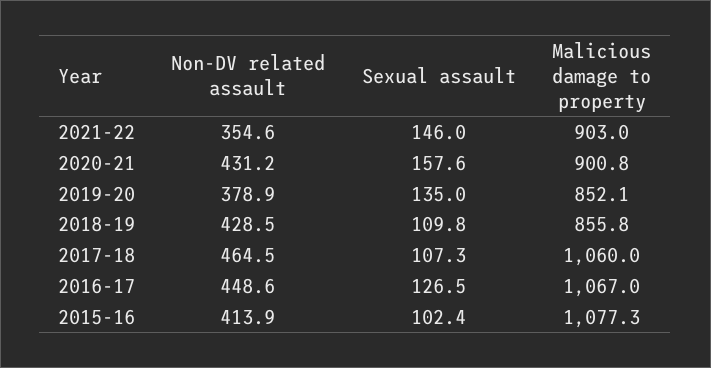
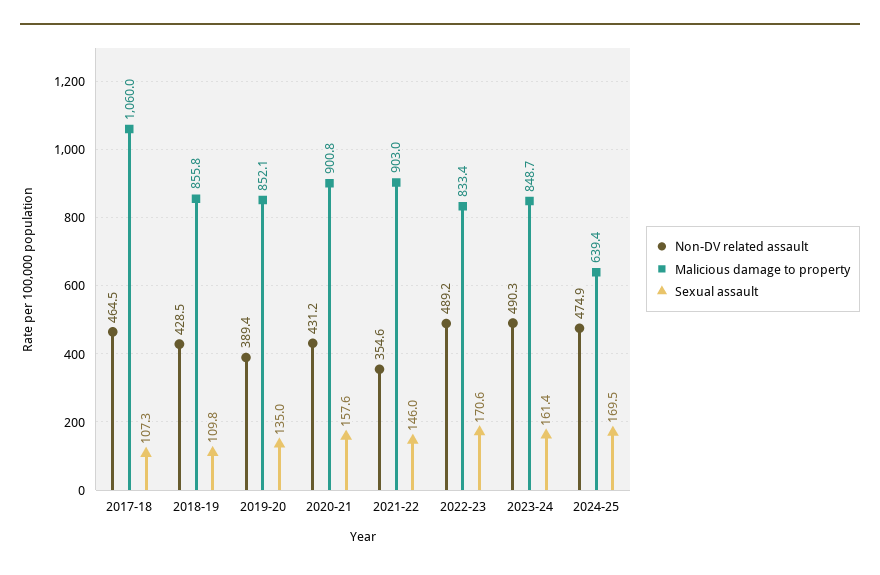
Non-DV related assault, 2019-20: 378.9 -> 389.4
Non-DV related assault, 2016-17: 448.6 -> none
Sexual assault, 2016-17: 126.5 -> none
Malicious damage to property, 2016-17: 1067 -> none
Non-DV related assault, 2015-16: 413.9 -> none
Sexual assault, 2015-16: 102.4 -> none
Malicious damage to property, 2015-16: 1077.3 -> none
Non-DV related assault, 2022-23: none -> 489.2
Malicious damage to property, 2022-23: none -> 833.4
Sexual assault, 2022-23: none -> 170.6
Non-DV related assault, 2023-24: none -> 490.3
Malicious damage to property, 2023-24: none -> 848.7
Sexual assault, 2023-24: none -> 161.4
Non-DV related assault, 2024-25: none -> 474.9
Malicious damage to property, 2024-25: none -> 639.4
Sexual assault, 2024-25: none -> 169.5

